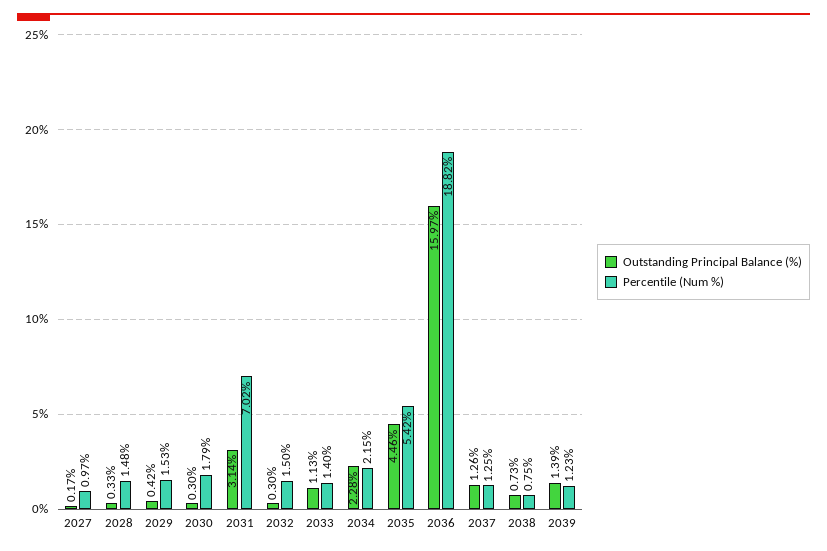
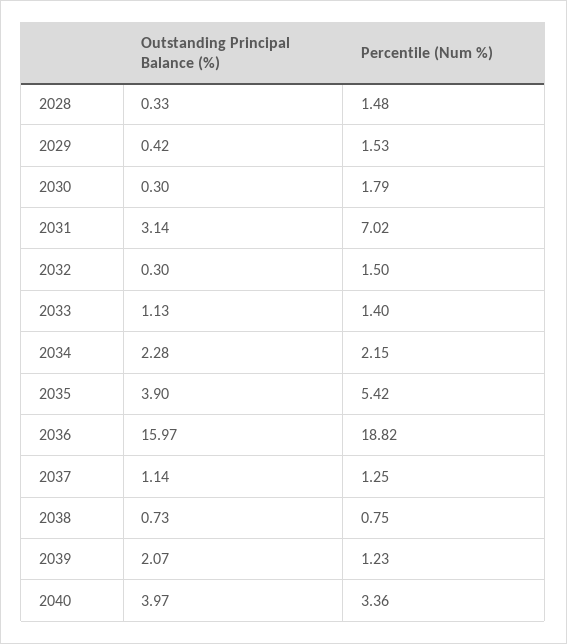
Outstanding Principal Balance (%), 2027: 0.17 -> none
Percentile (Num %), 2027: 0.97 -> none
Outstanding Principal Balance (%), 2035: 4.46 -> 3.9
Outstanding Principal Balance (%), 2037: 1.26 -> 1.14
Outstanding Principal Balance (%), 2039: 1.39 -> 2.07
Outstanding Principal Balance (%), 2040: none -> 3.97
Percentile (Num %), 2040: none -> 3.36

